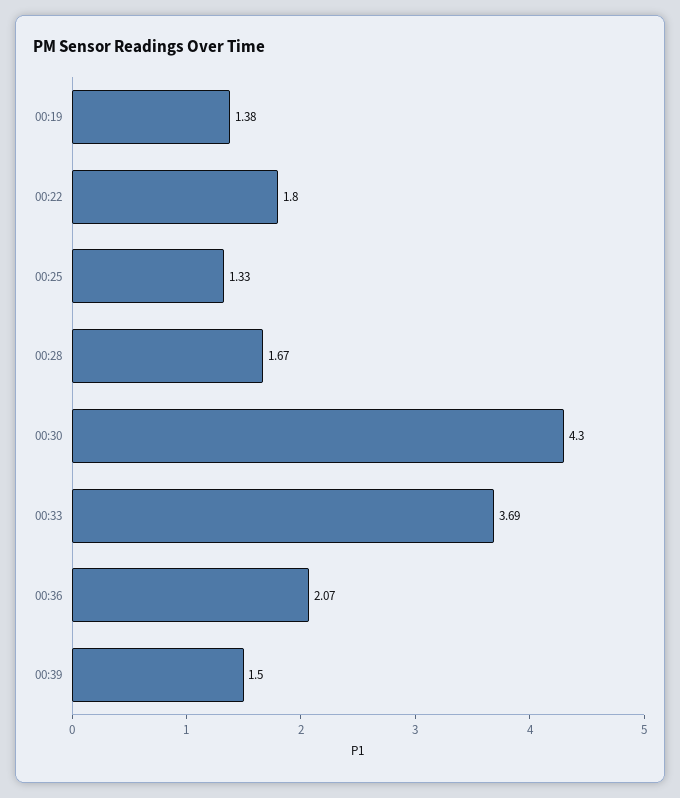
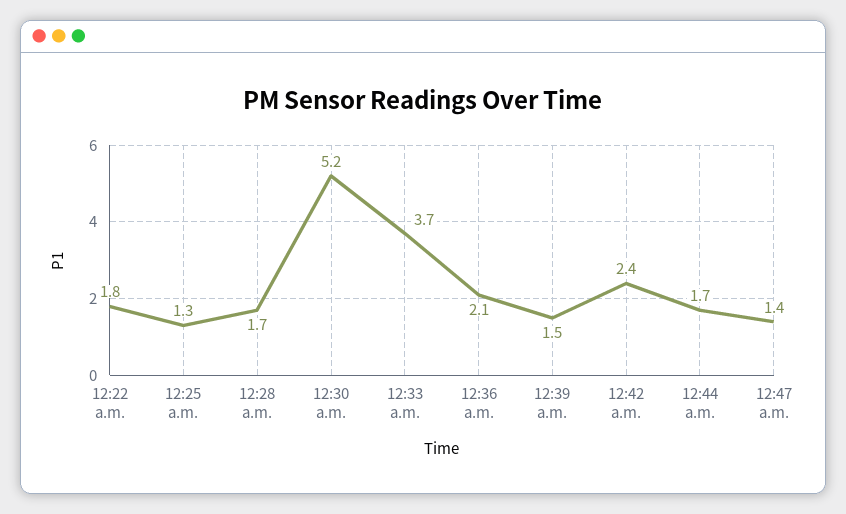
00:19: 1.38 -> none
00:30: 4.3 -> 5.2
12:42 a.m.: none -> 2.4
12:44 a.m.: none -> 1.7
12:47 a.m.: none -> 1.4

